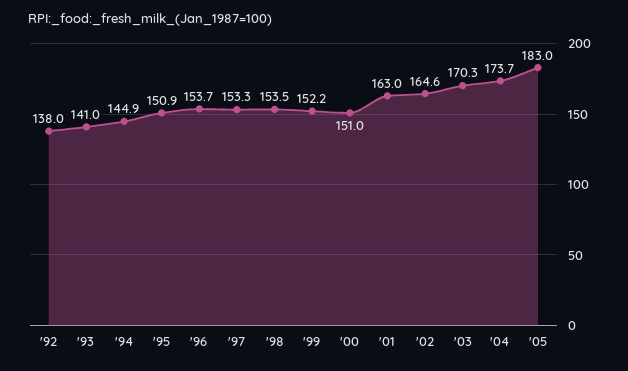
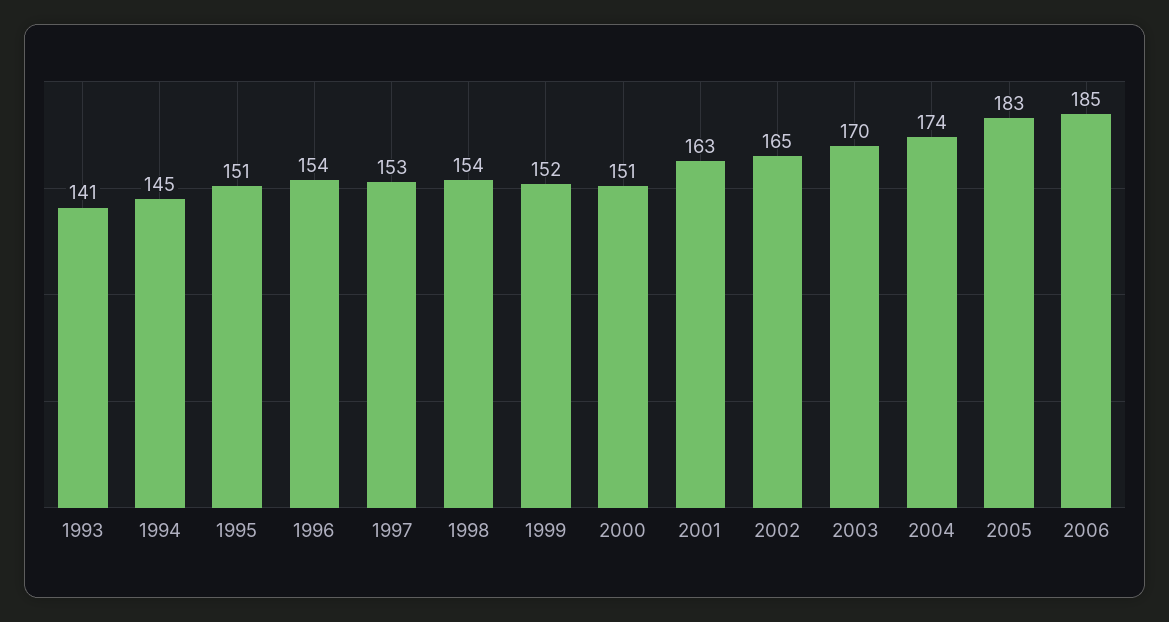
'92: 138 -> none
2006: none -> 185

